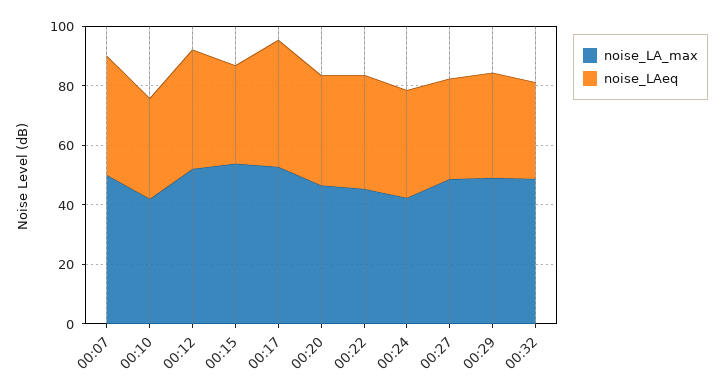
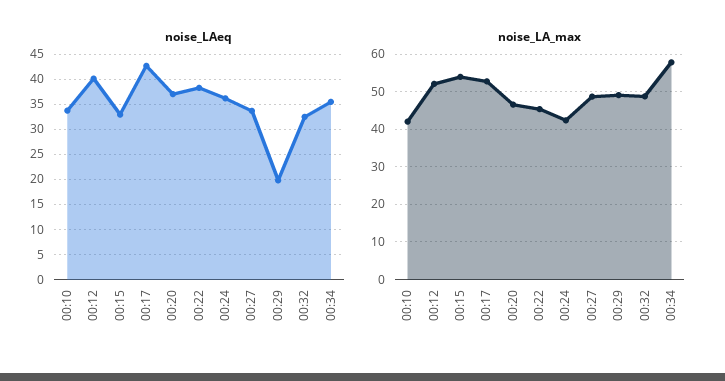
noise_LA_max, 00:07: 50 -> none
noise_LAeq, 00:07: 40 -> none
noise_LAeq, 00:29: 35 -> 20
noise_LAeq, 00:34: none -> 35
noise_LA_max, 00:34: none -> 58

